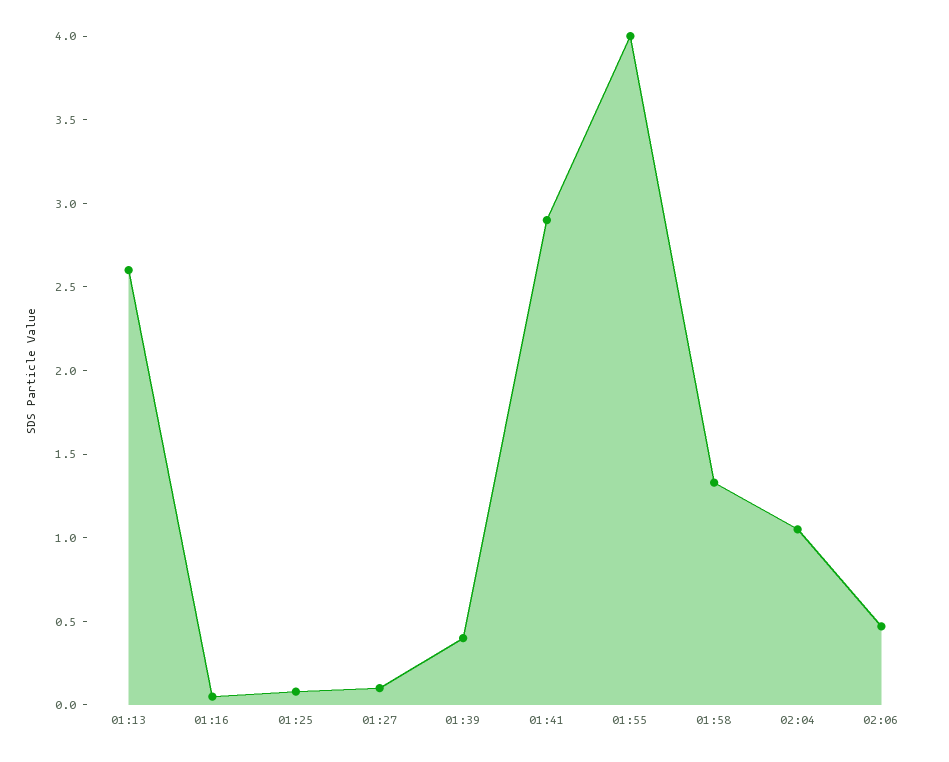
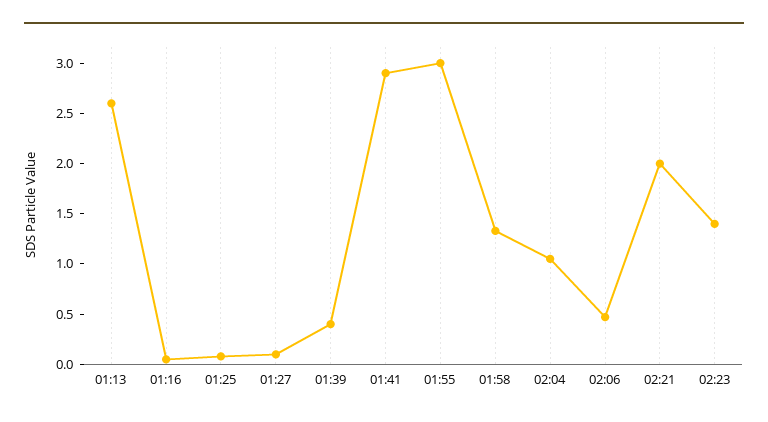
01:55: 4 -> 3
02:21: none -> 2
02:23: none -> 1.4

